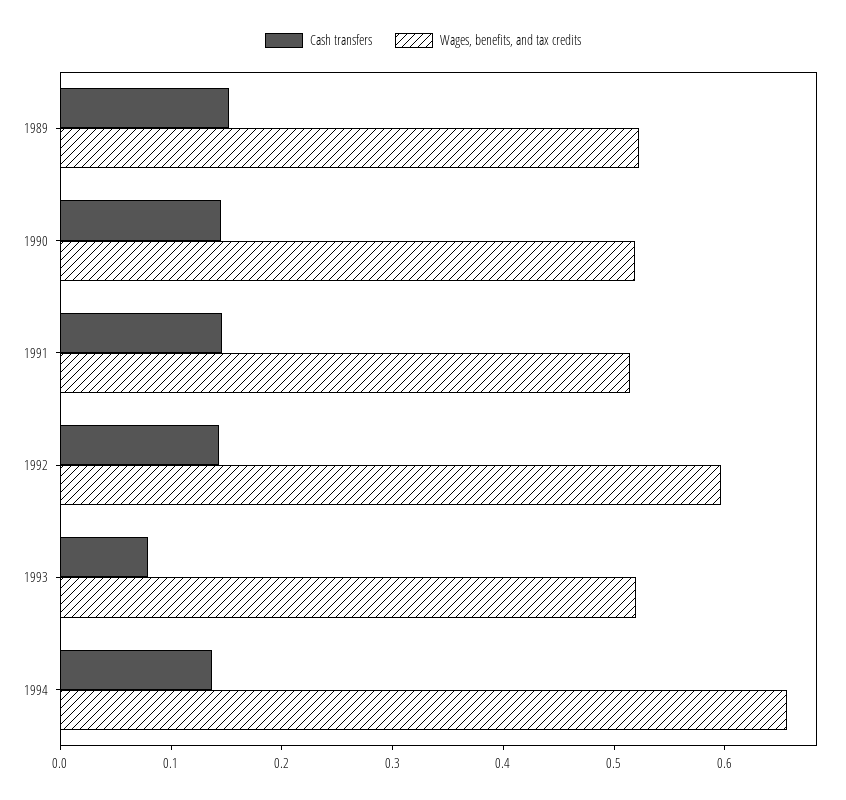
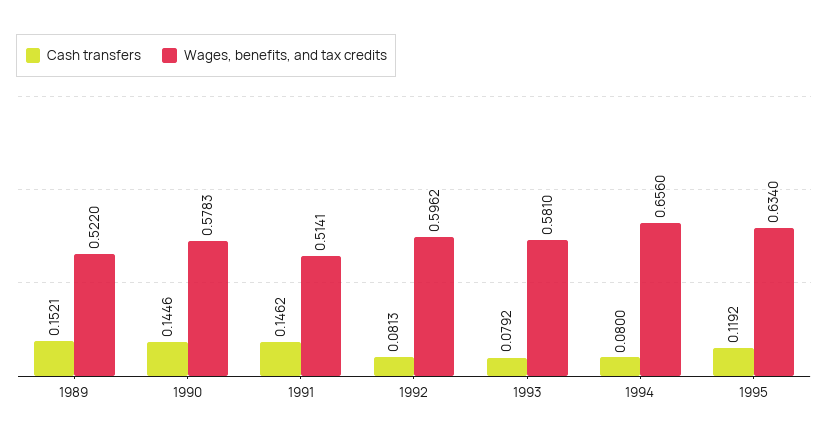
Wages, benefits, and tax credits, 1990: 0.52 -> 0.5783
Cash transfers, 1992: 0.14 -> 0.0813
Wages, benefits, and tax credits, 1993: 0.52 -> 0.581
Cash transfers, 1994: 0.14 -> 0.08
Cash transfers, 1995: none -> 0.1192
Wages, benefits, and tax credits, 1995: none -> 0.634

